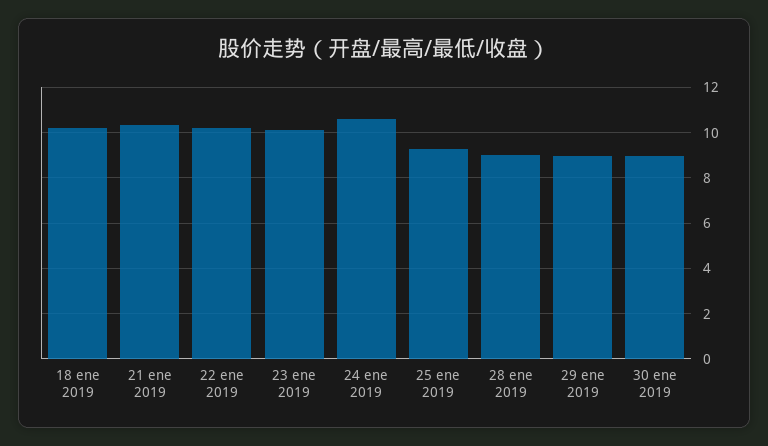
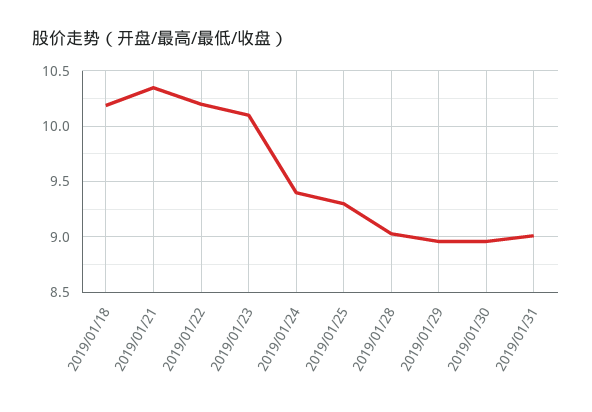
24 ene 2019: 10.5 -> 9.4
2019/01/31: none -> 9

